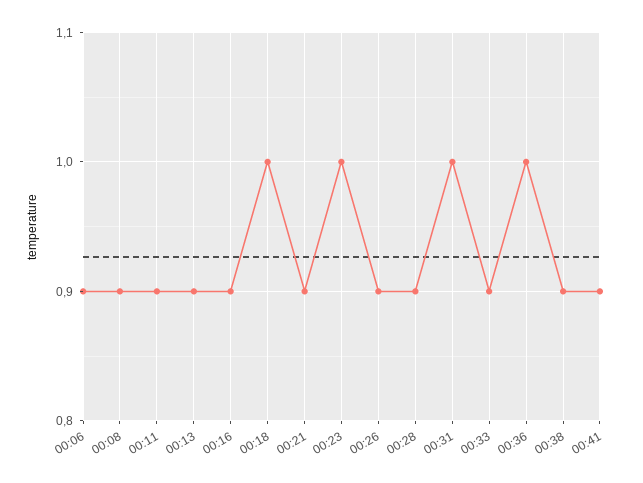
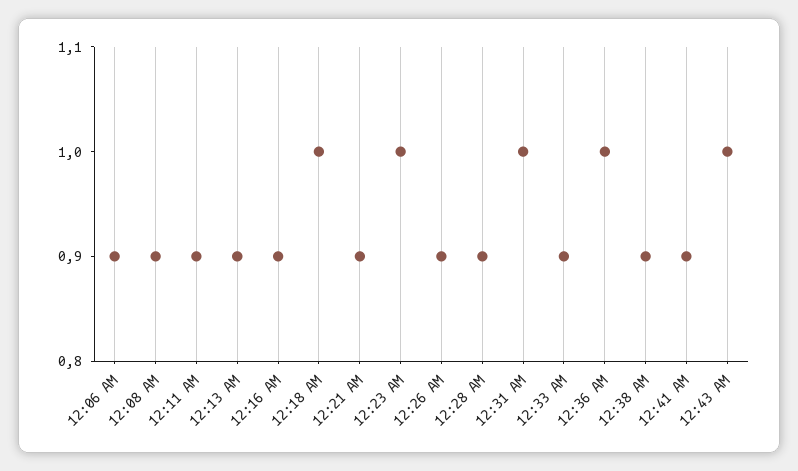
12:43 AM: none -> 1

